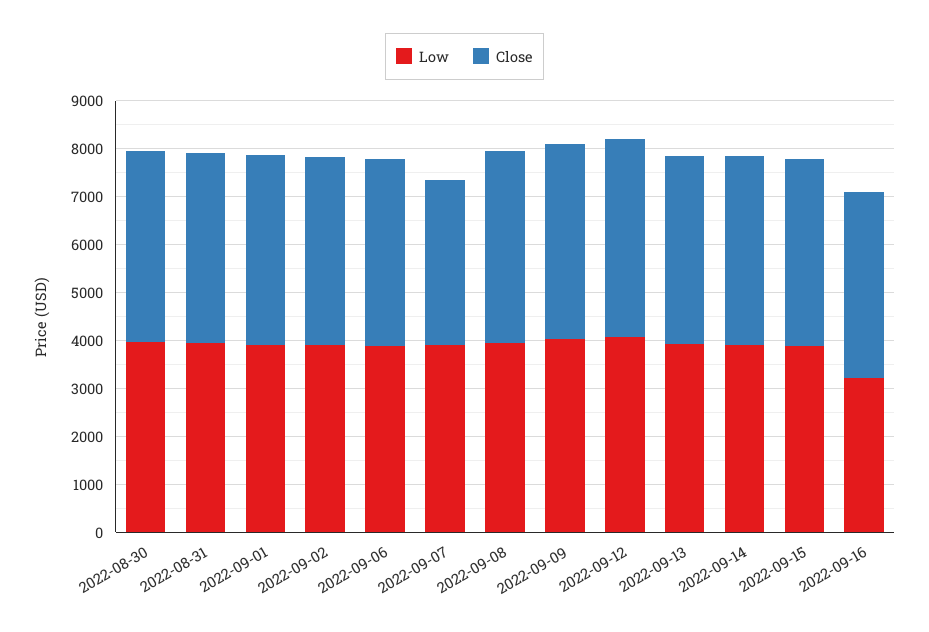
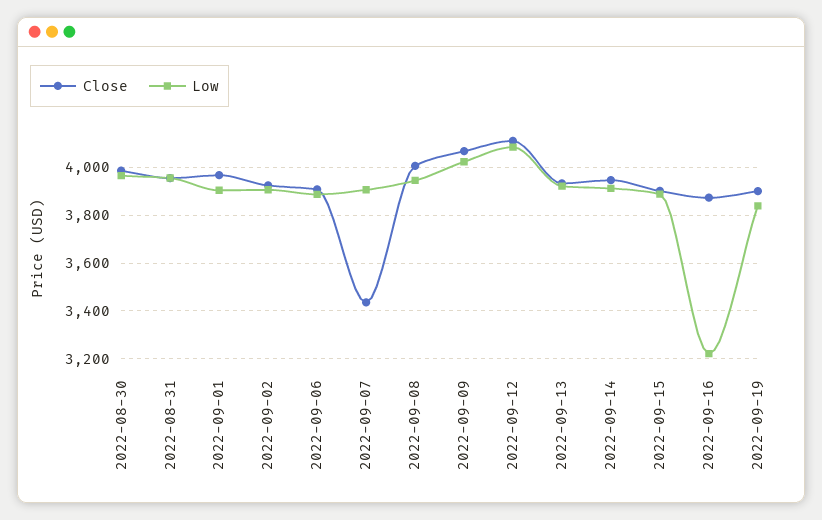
Close, 2022-09-19: none -> 3900
Low, 2022-09-19: none -> 3850

